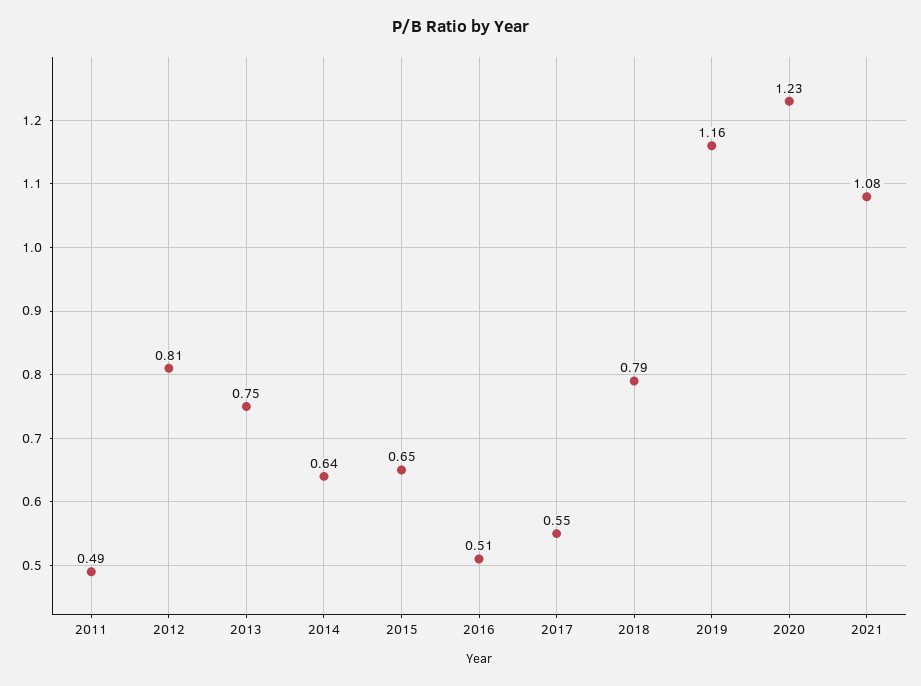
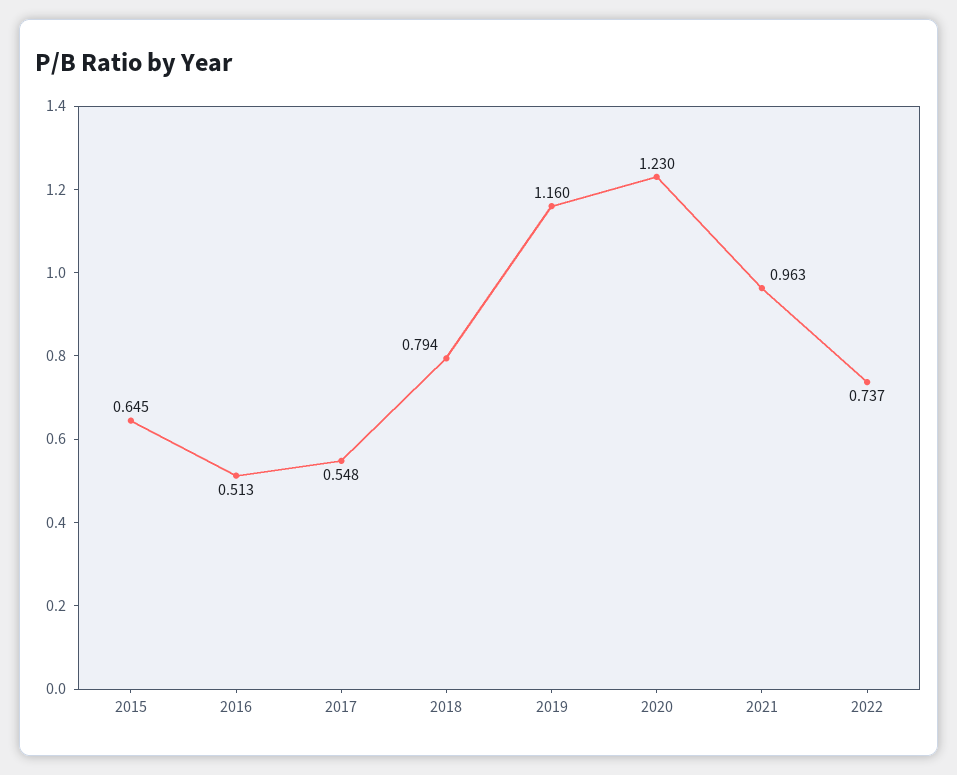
2011: 0.49 -> none
2012: 0.81 -> none
2013: 0.75 -> none
2014: 0.64 -> none
2021: 1.08 -> 0.963
2022: none -> 0.737

